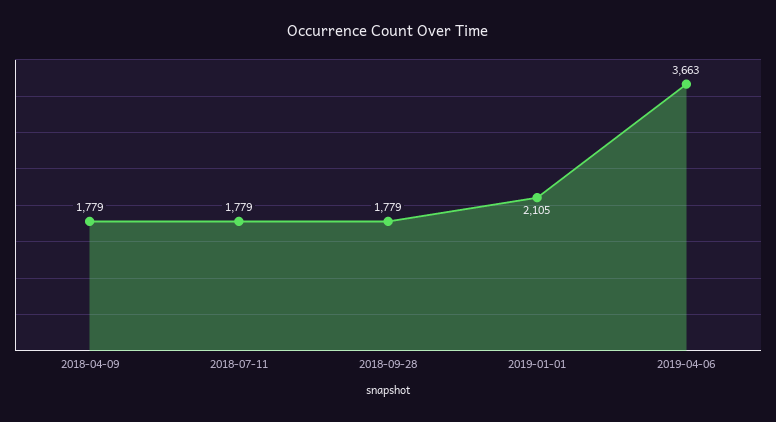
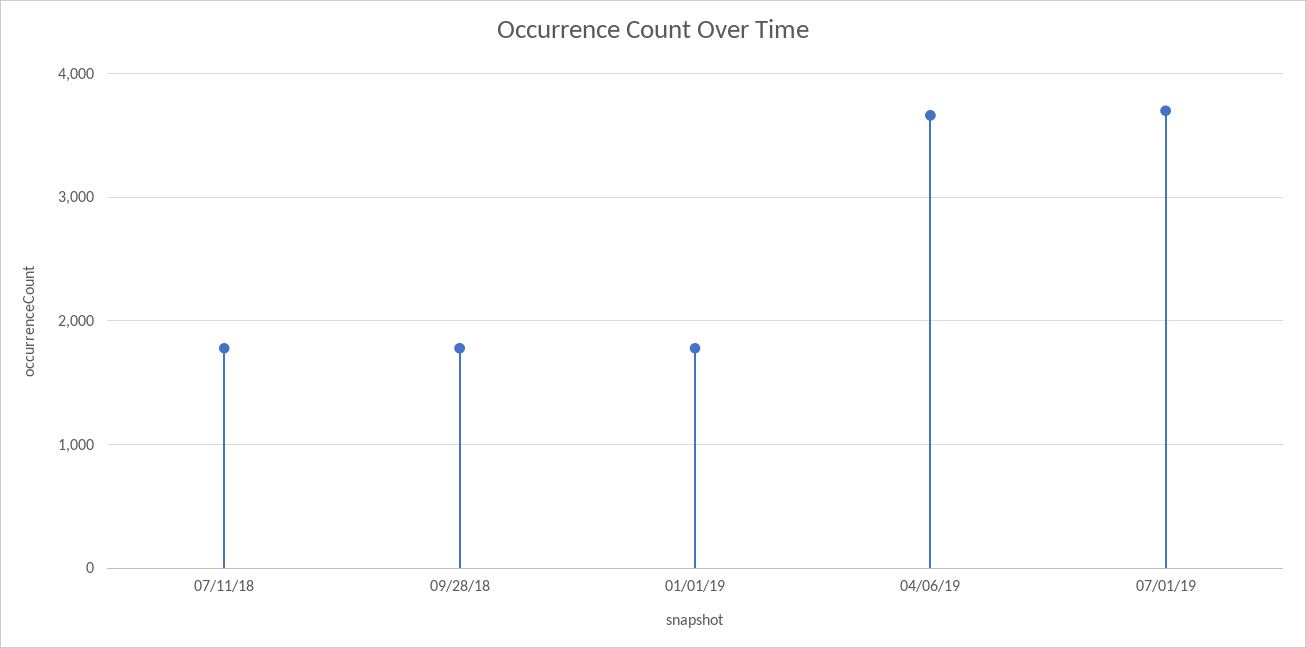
2018-04-09: 1779 -> none
2019-01-01: 2105 -> 1800
07/01/19: none -> 3700

